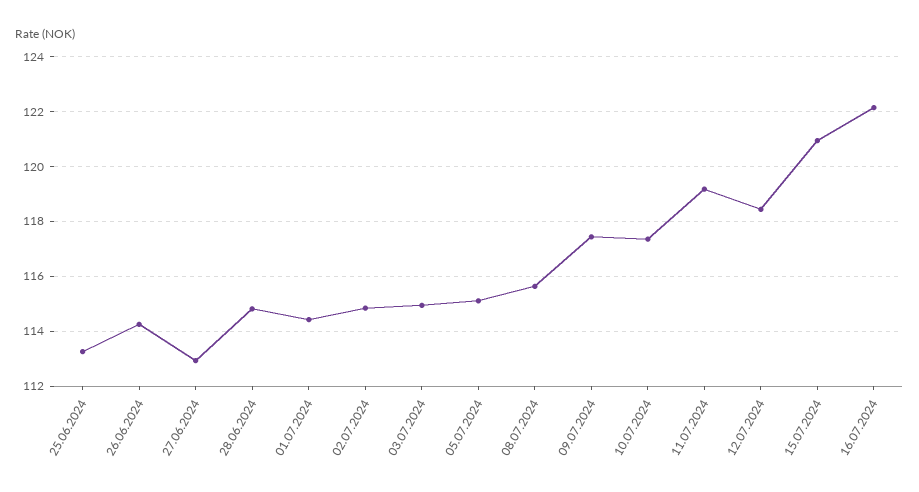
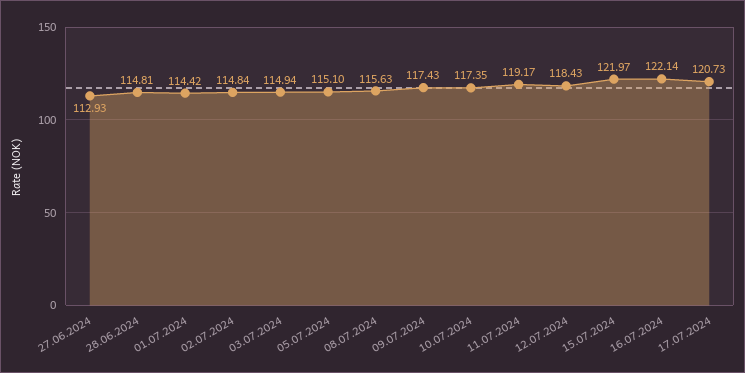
25.06.2024: 113.25 -> none
26.06.2024: 114.25 -> none
15.07.2024: 121 -> 121.97
17.07.2024: none -> 120.73

